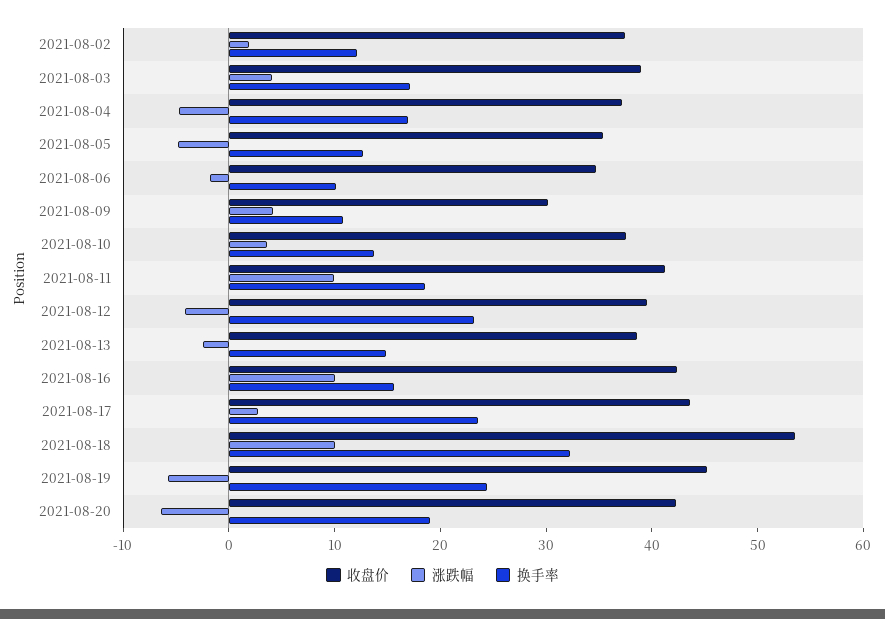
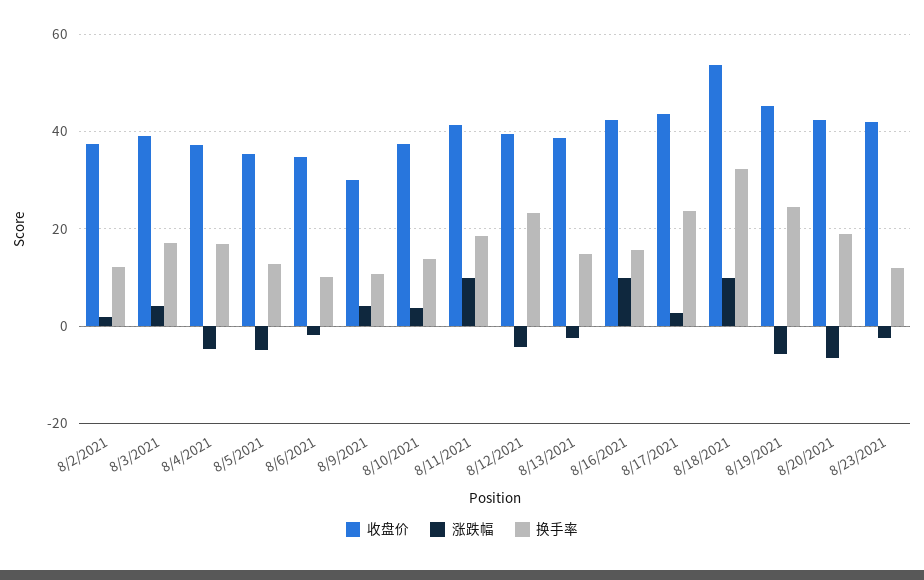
收盘价, 8/23/2021: none -> 42
涨跌幅, 8/23/2021: none -> -2
换手率, 8/23/2021: none -> 12

